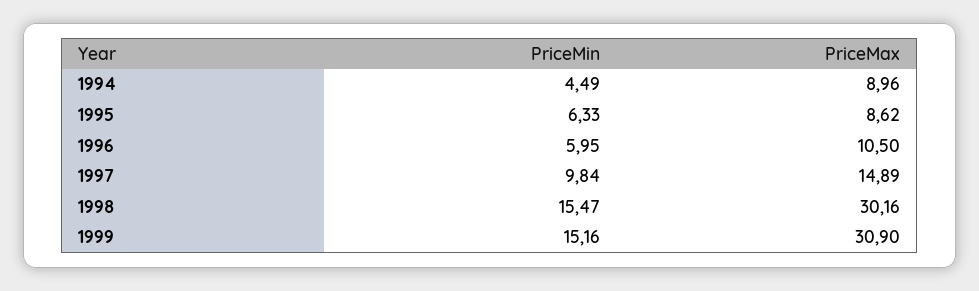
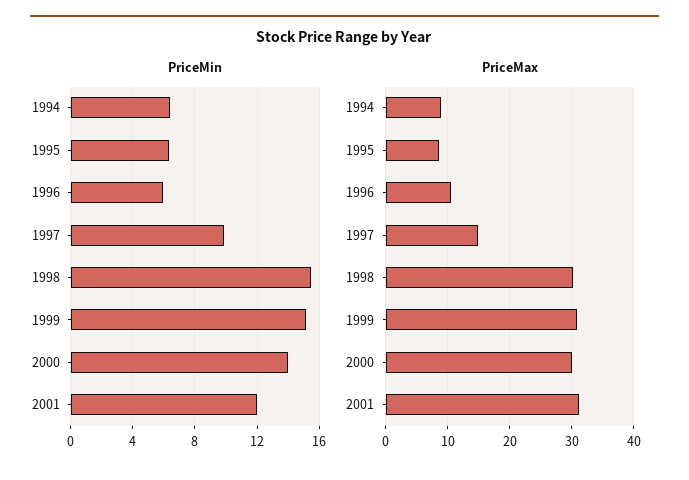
PriceMin, 1994: 4.49 -> 6.5
PriceMin, 2000: none -> 14
PriceMin, 2001: none -> 12
PriceMax, 2000: none -> 30
PriceMax, 2001: none -> 31

